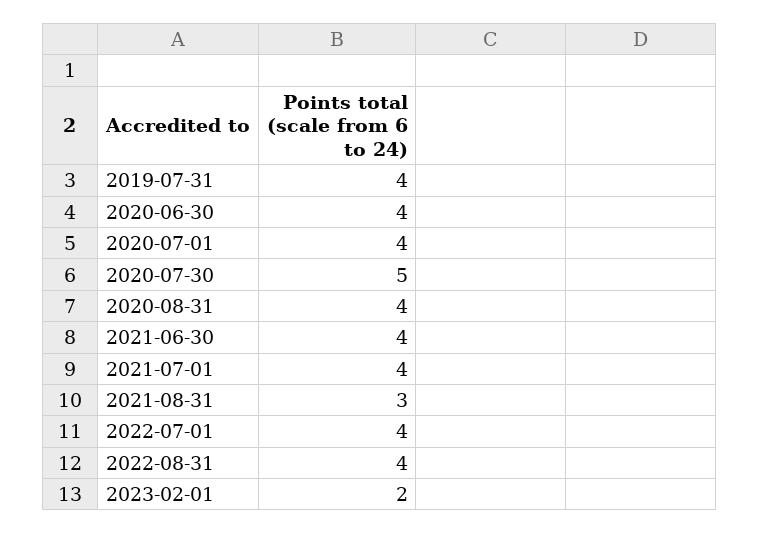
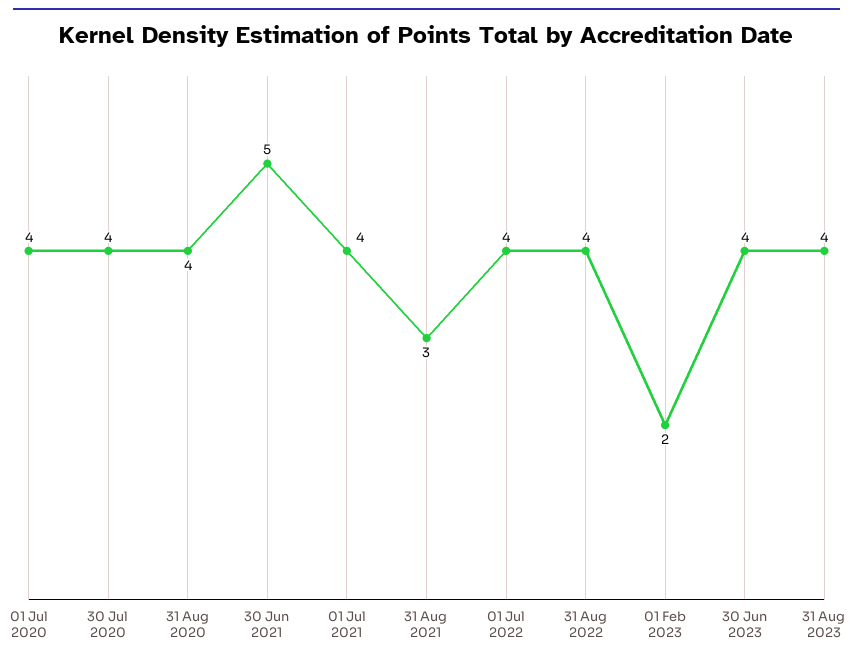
2019-07-31: 4 -> none
2020-06-30: 4 -> none
2020-07-30: 5 -> 4
2021-06-30: 4 -> 5
30 Jun 2023: none -> 4
31 Aug 2023: none -> 4

